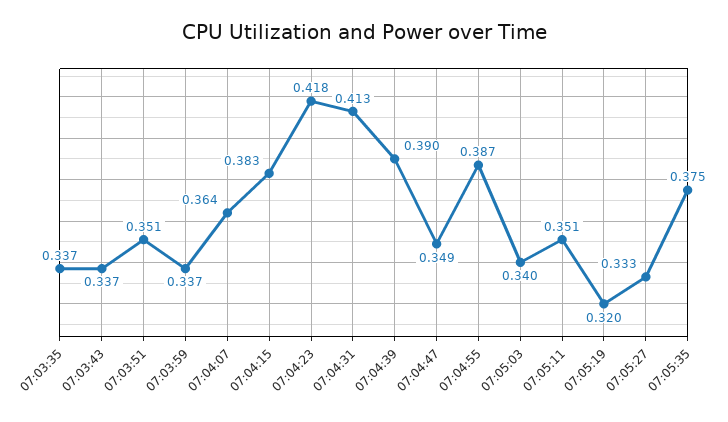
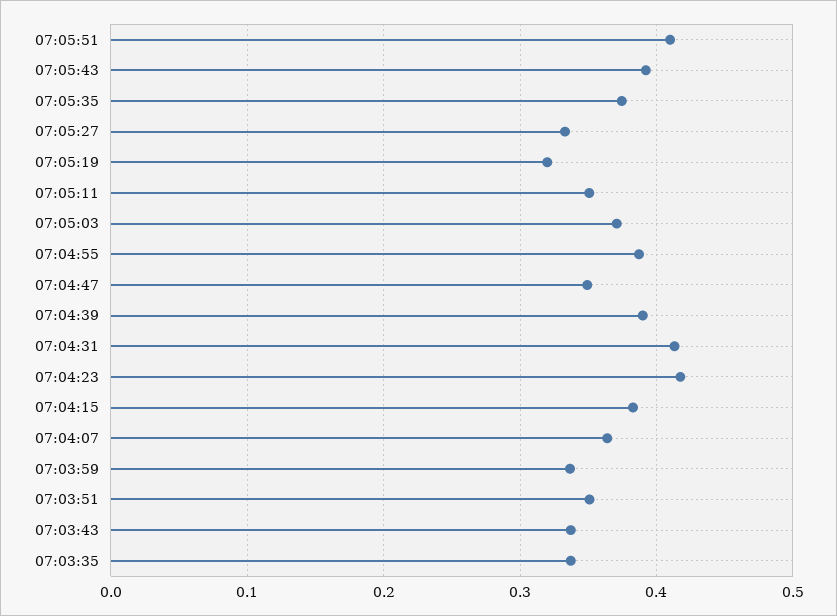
07:05:03: 0.34 -> 0.37
07:05:51: none -> 0.41
07:05:43: none -> 0.39

